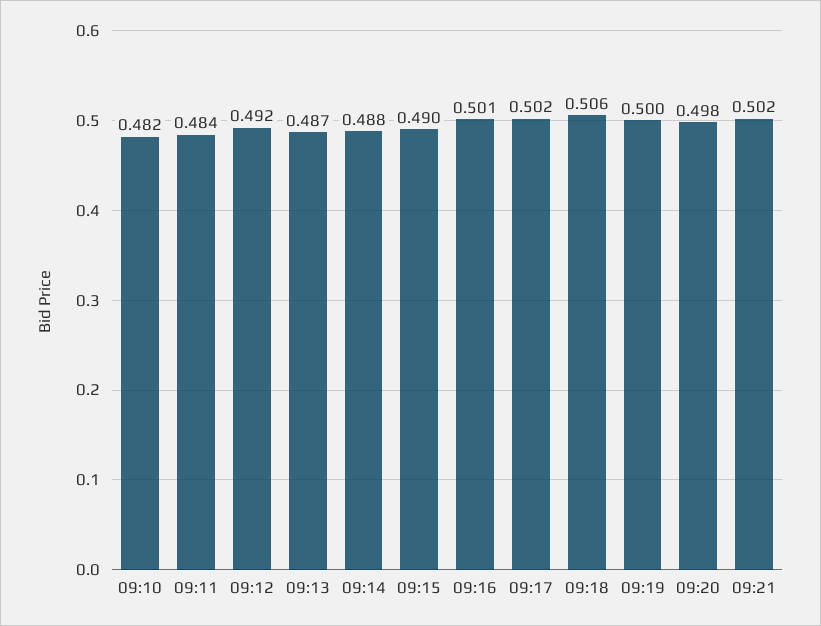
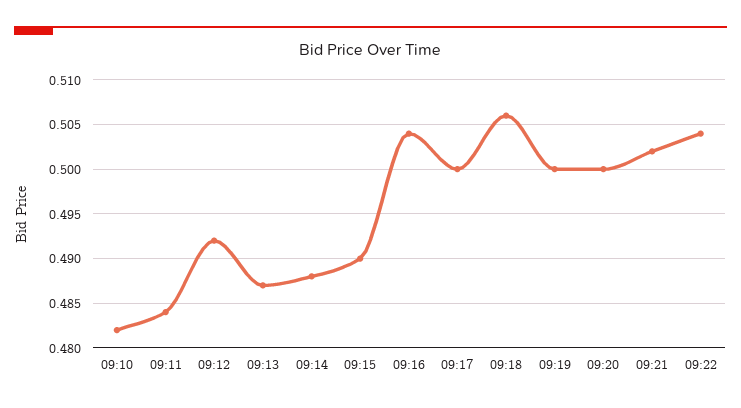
09:16: 0.501 -> 0.504
09:17: 0.502 -> 0.5
09:20: 0.498 -> 0.5
09:22: none -> 0.504

